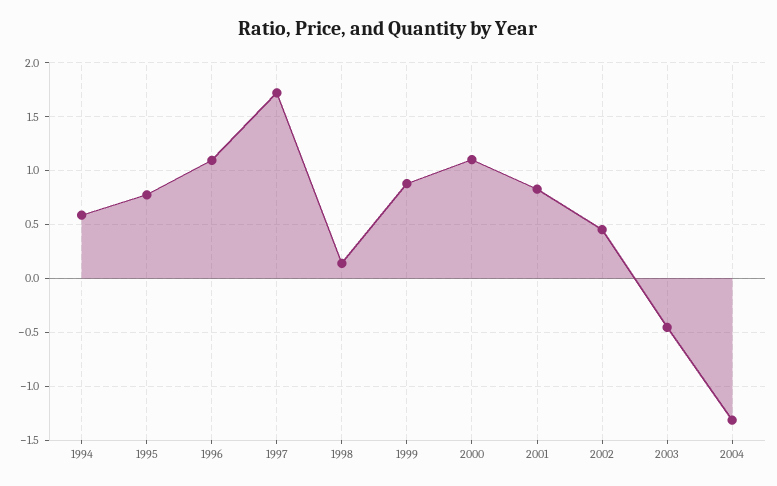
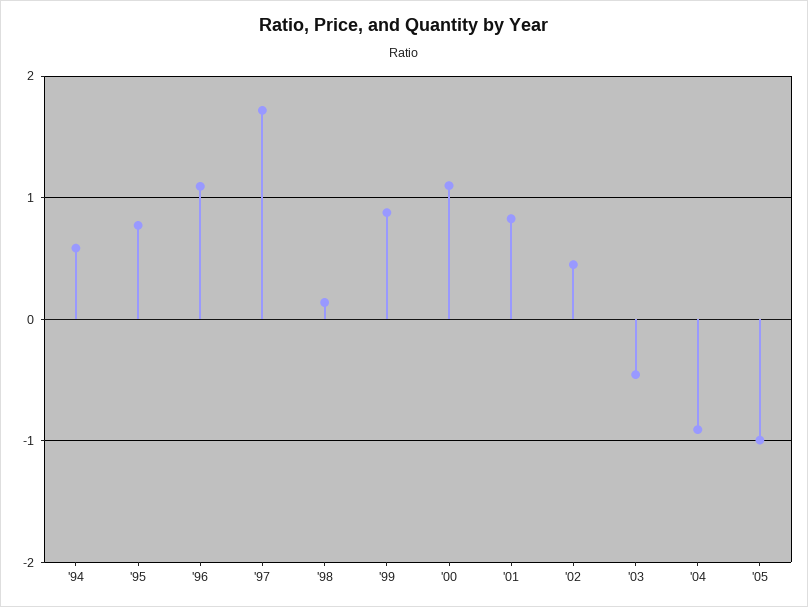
2004: -1.3 -> -0.9
'05: none -> -1

